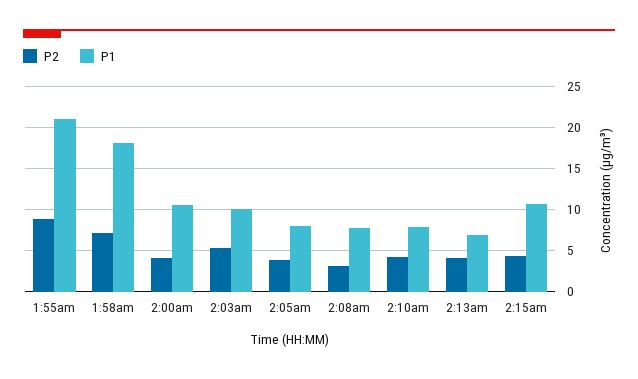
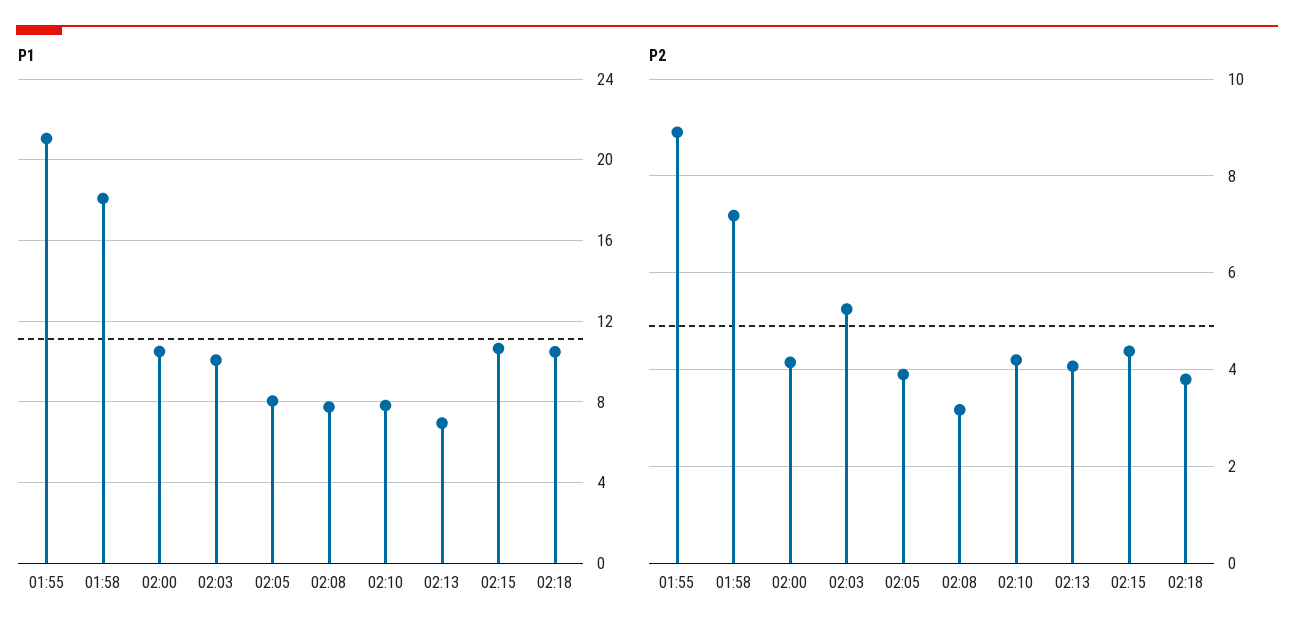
P1, 02:18: none -> 10.5
P2, 02:18: none -> 3.8

